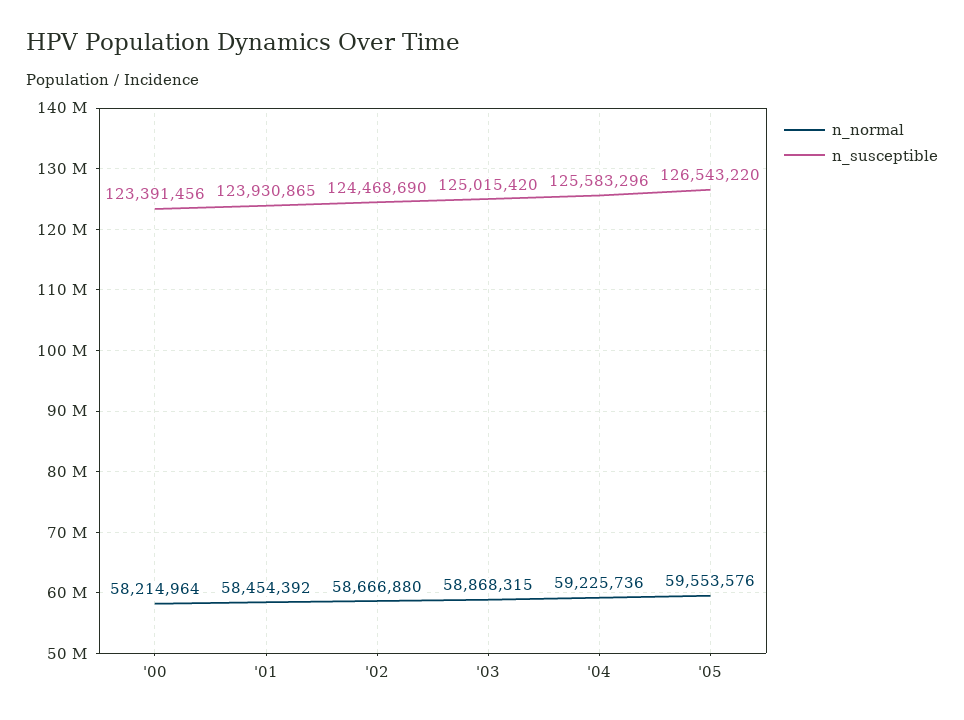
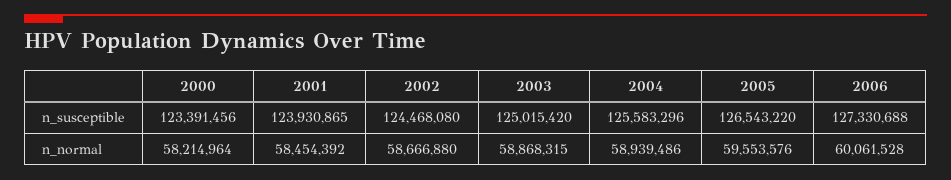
n_susceptible, '02: 124468690 -> 124468080
n_normal, '04: 59225736 -> 58939486
n_susceptible, 2006: none -> 127330688
n_normal, 2006: none -> 60061528

